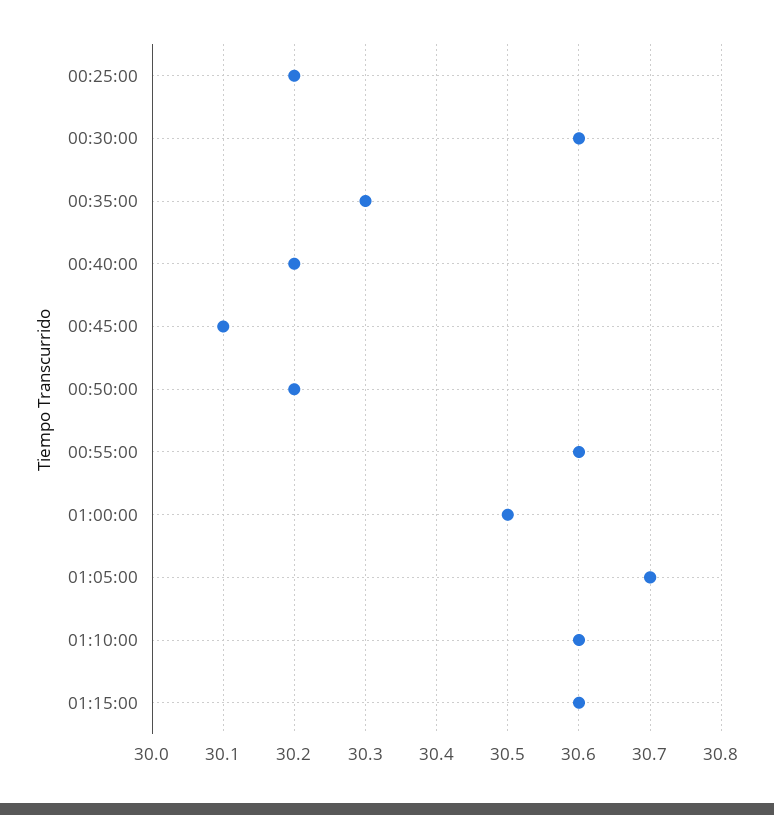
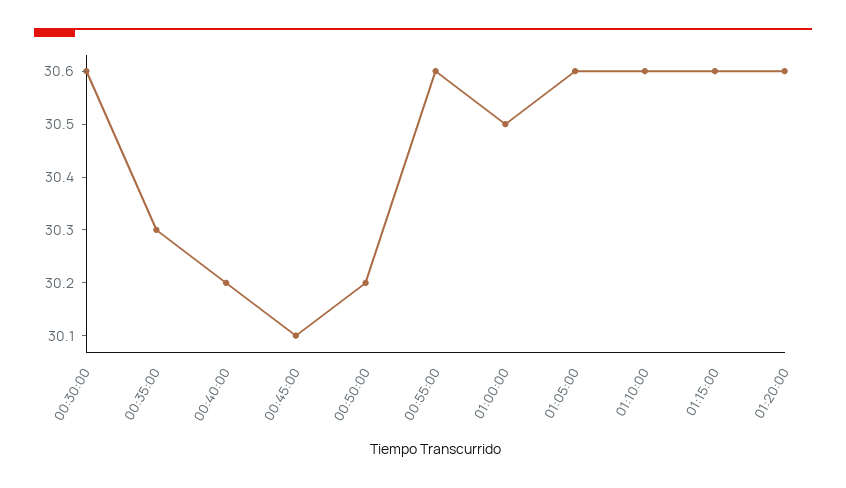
00:25:00: 30.2 -> none
01:05:00: 30.7 -> 30.6
01:20:00: none -> 30.6

